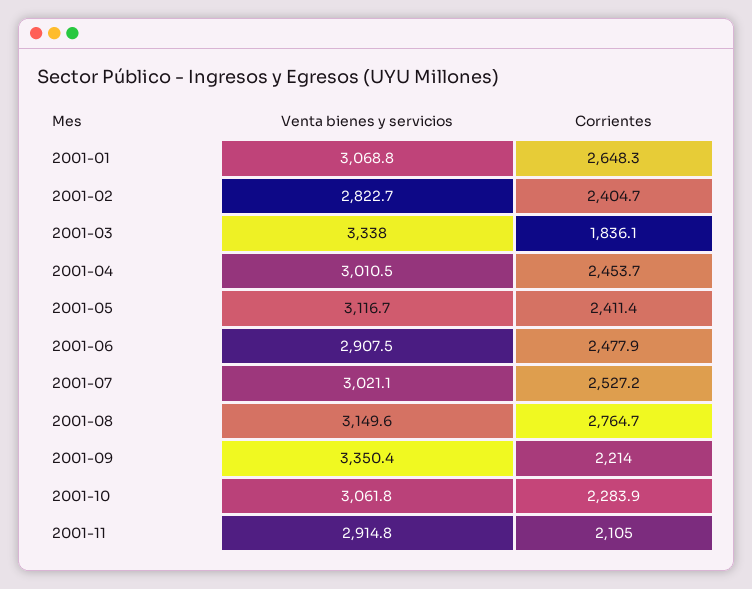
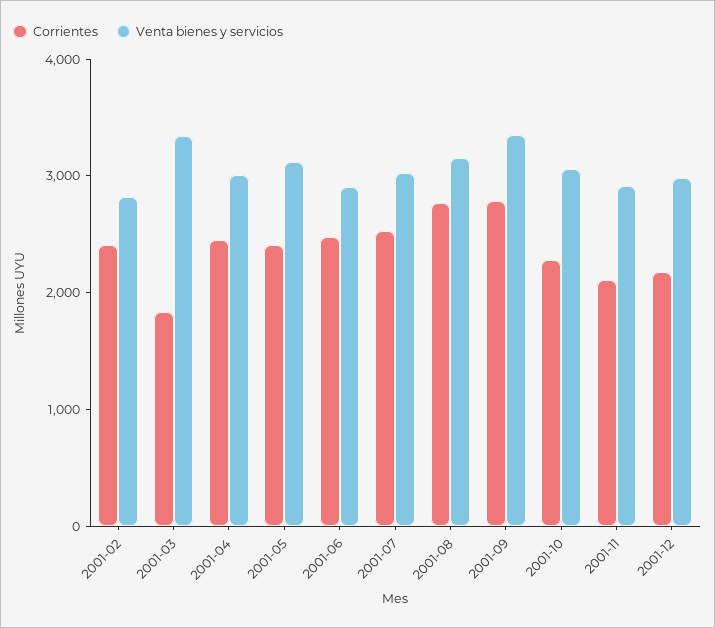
Venta bienes y servicios, 2001-01: 3068.8 -> none
Corrientes, 2001-01: 2648.3 -> none
Corrientes, 2001-09: 2214 -> 2800
Corrientes, 2001-12: none -> 2200
Venta bienes y servicios, 2001-12: none -> 3000

